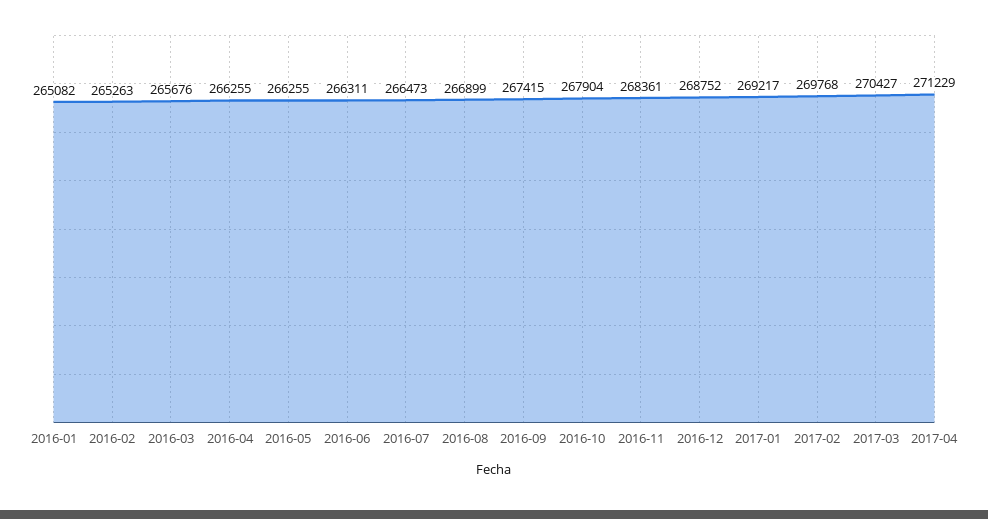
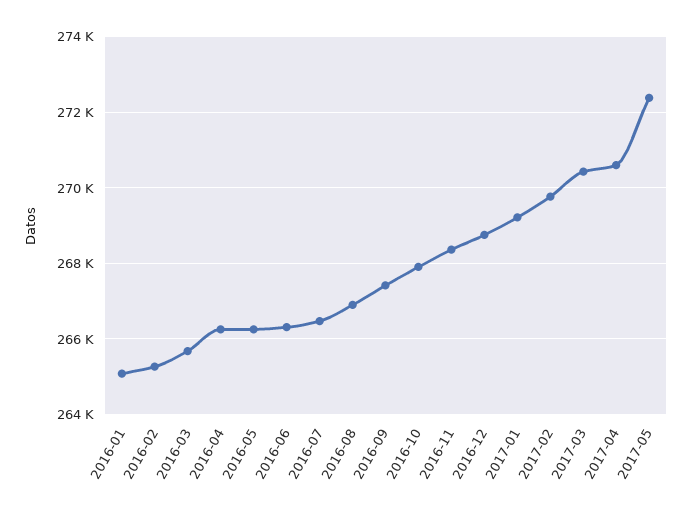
2017-04: 271229 -> 270600
2017-05: none -> 272400

